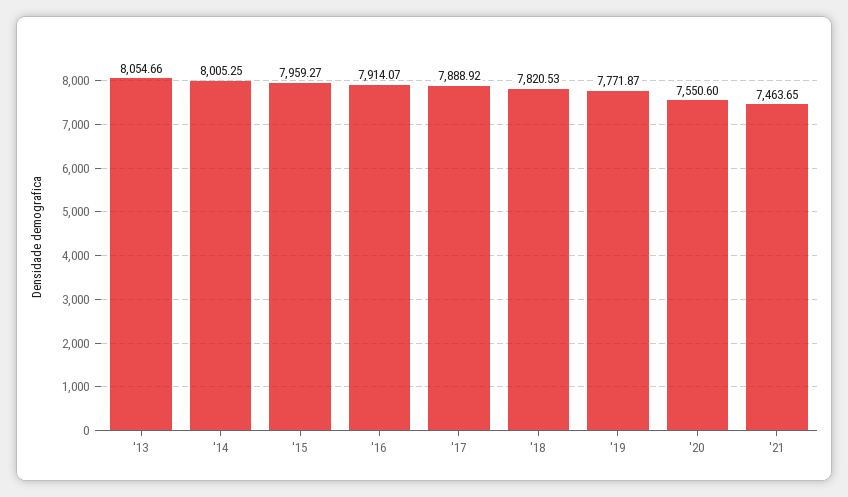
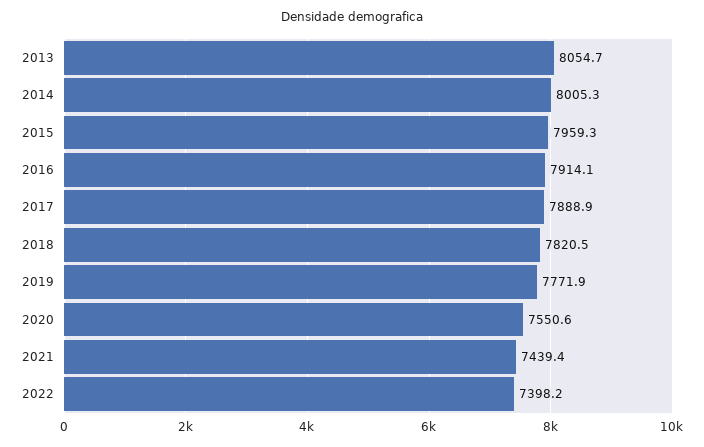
'21: 7463.65 -> 7439.4
2022: none -> 7398.2

